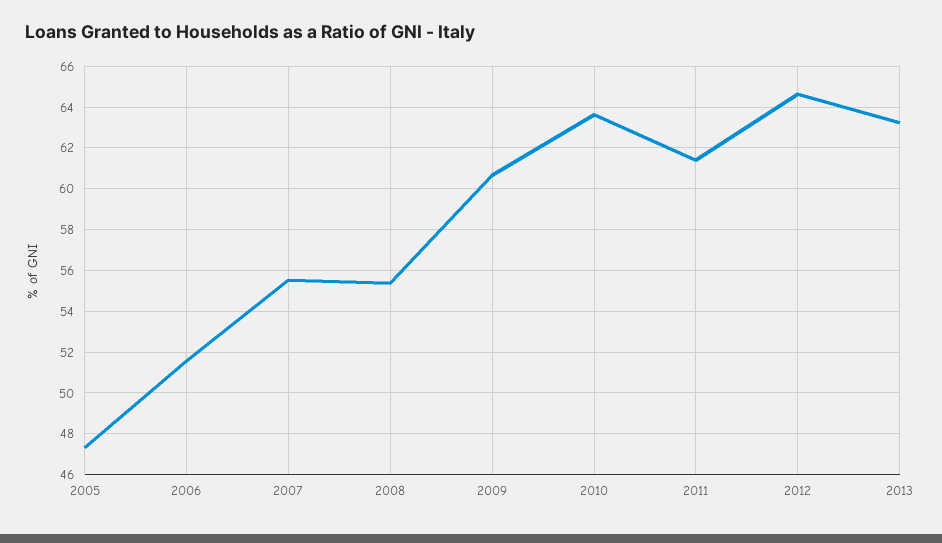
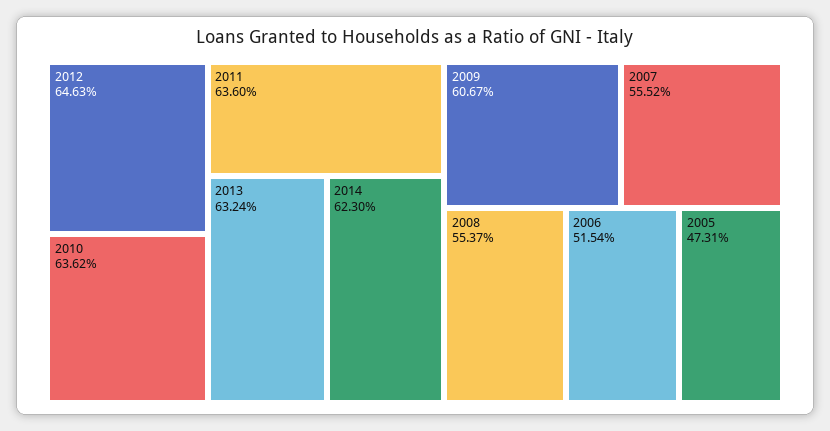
2011: 61.5 -> 63.6
2014: none -> 62.3

